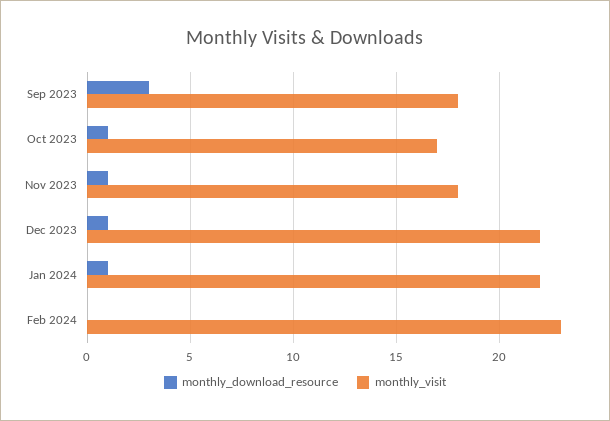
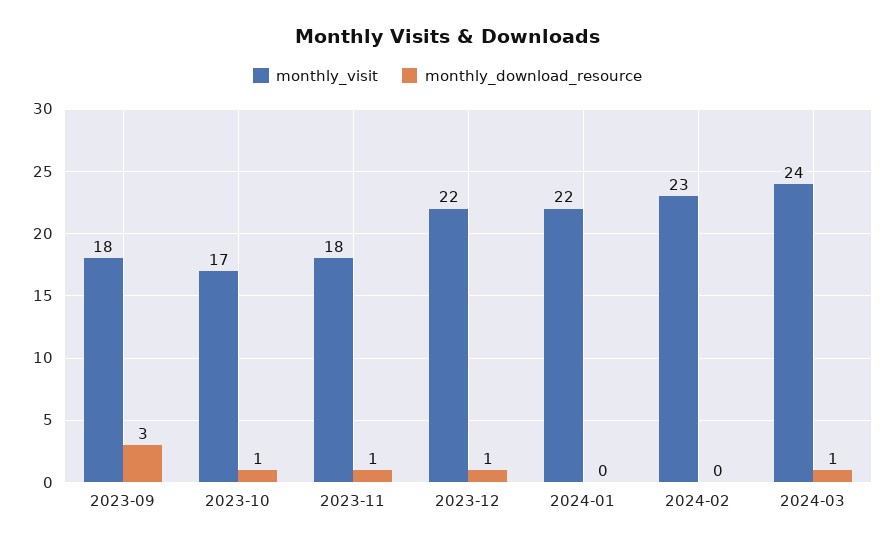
monthly_download_resource, Jan 2024: 1 -> 0
monthly_visit, 2024-03: none -> 24
monthly_download_resource, 2024-03: none -> 1

